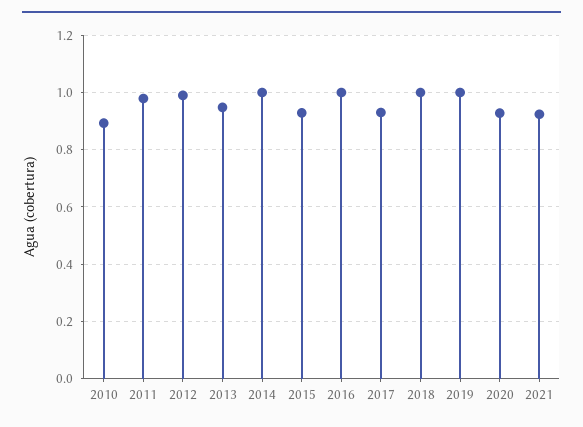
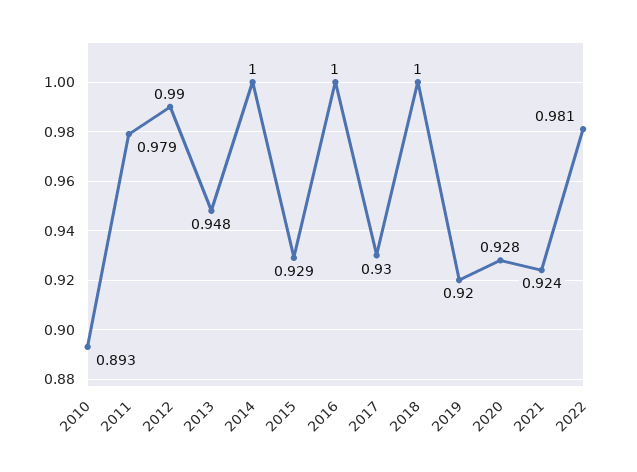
2019: 1 -> 0.92
2022: none -> 0.981

